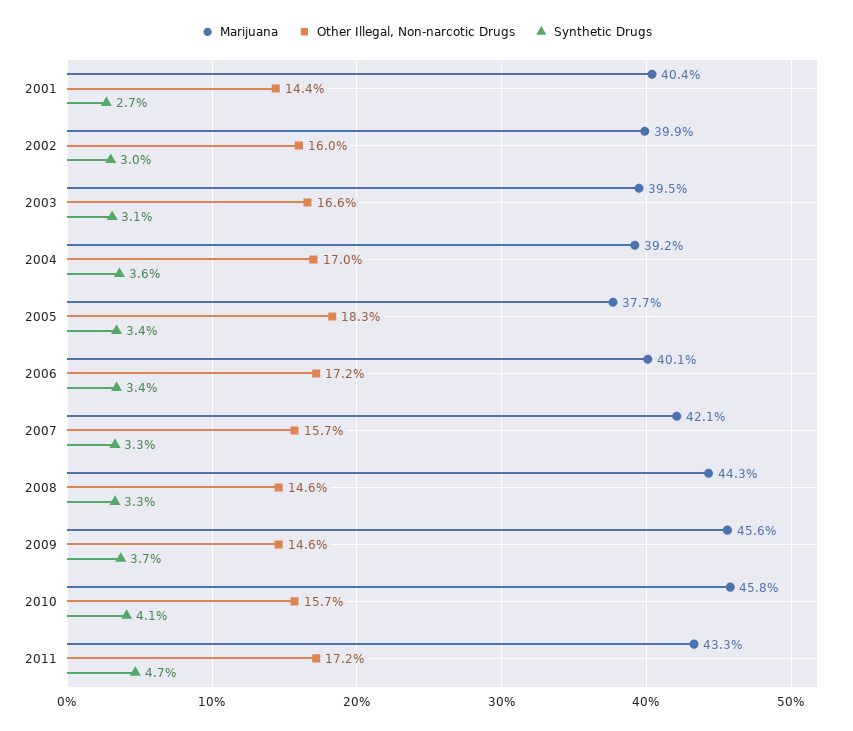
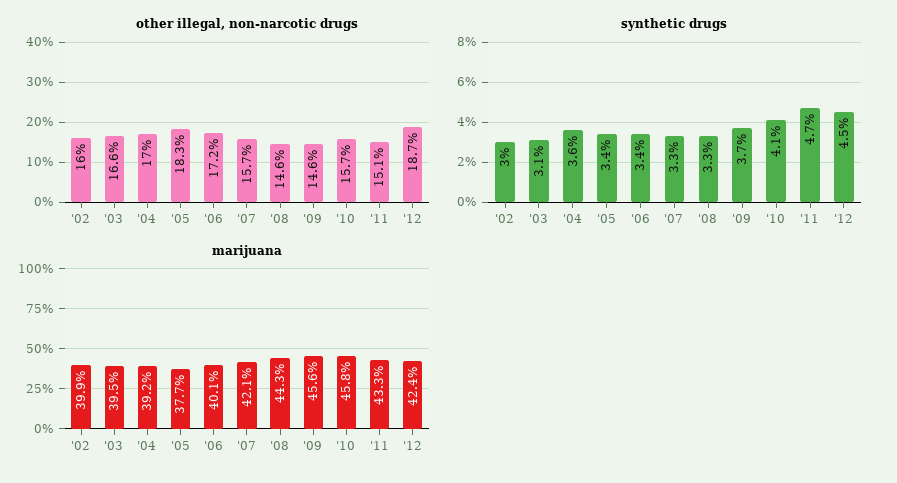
Marijuana, 2001: 40.4 -> none
Other Illegal, Non-narcotic Drugs, 2001: 14.4 -> none
Synthetic Drugs, 2001: 2.7 -> none
Other Illegal, Non-narcotic Drugs, 2011: 17.2 -> 15.1
Other Illegal, Non-narcotic Drugs, '12: none -> 18.7
Synthetic Drugs, '12: none -> 4.5
Marijuana, '12: none -> 42.4

